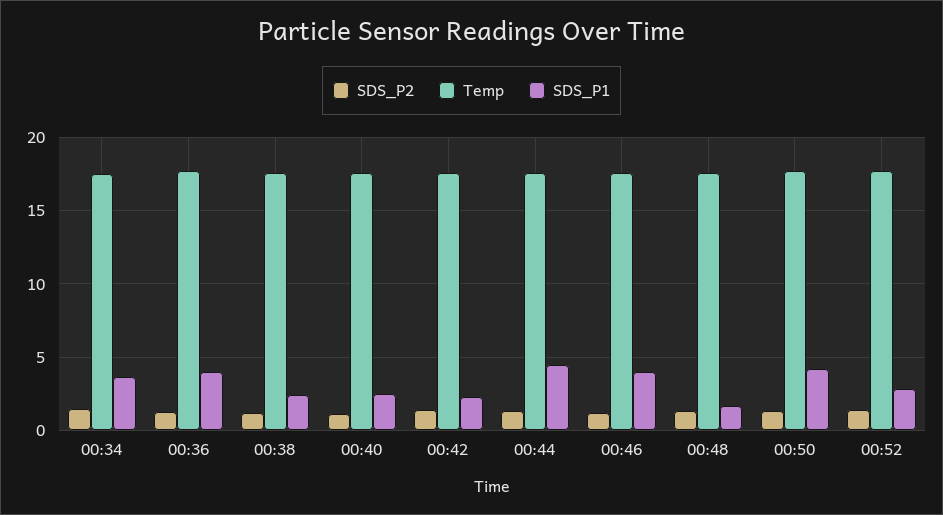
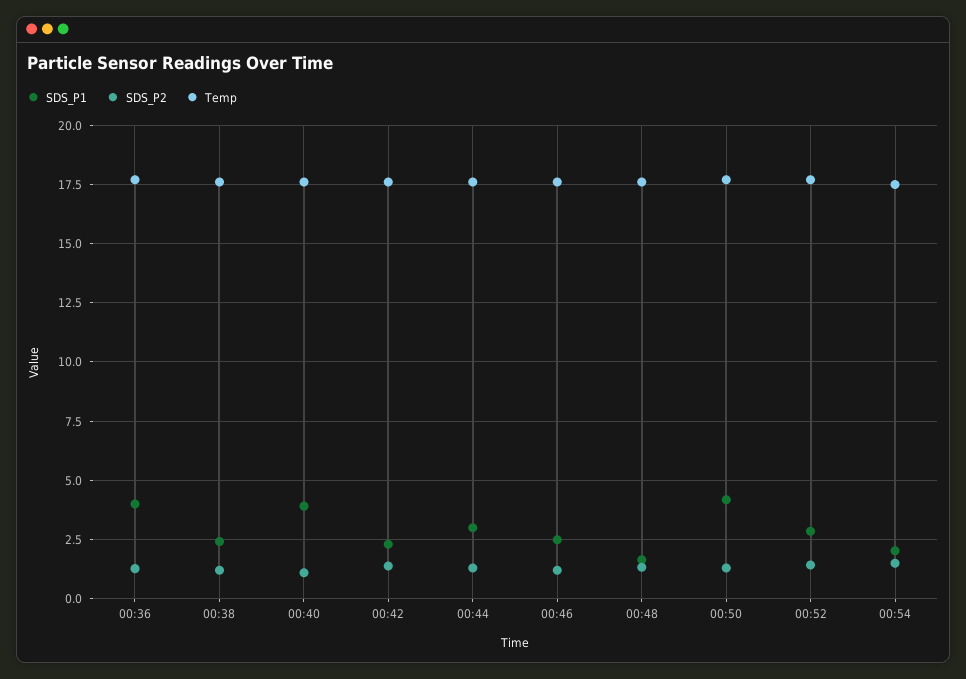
SDS_P2, 00:34: 1.5 -> none
Temp, 00:34: 17.5 -> none
SDS_P1, 00:34: 3.5 -> none
SDS_P1, 00:40: 2.5 -> 4
SDS_P1, 00:44: 4.5 -> 3
SDS_P1, 00:46: 4 -> 2.5
SDS_P1, 00:54: none -> 2
SDS_P2, 00:54: none -> 1.5
Temp, 00:54: none -> 17.5

